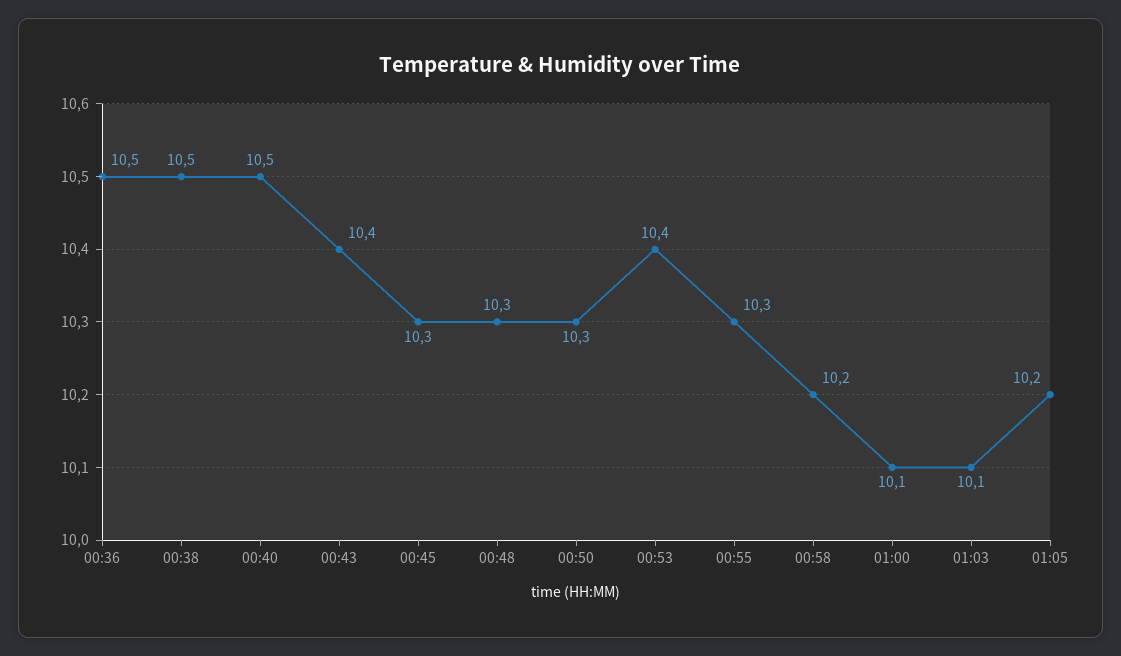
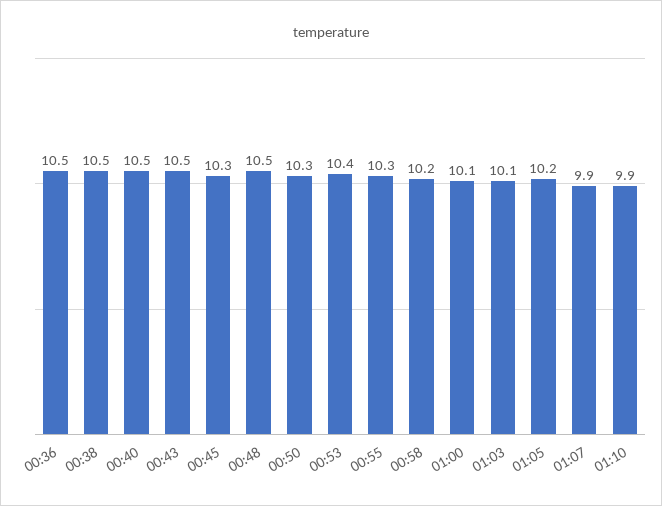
00:43: 10.4 -> 10.5
00:48: 10.3 -> 10.5
01:07: none -> 9.9
01:10: none -> 9.9

